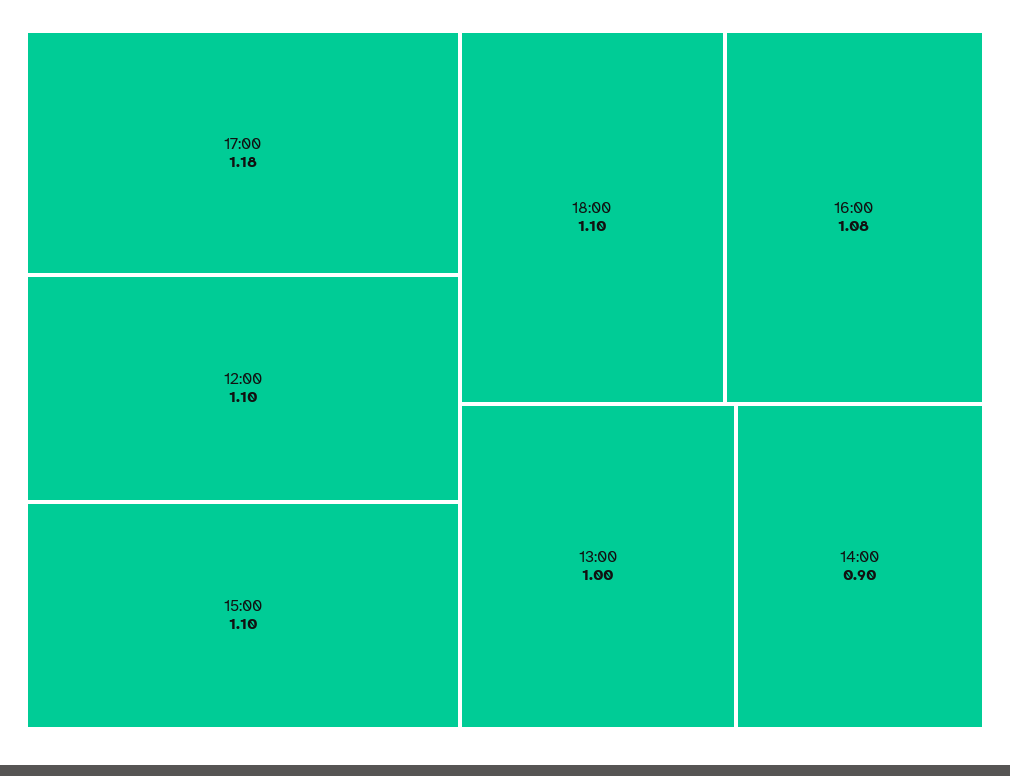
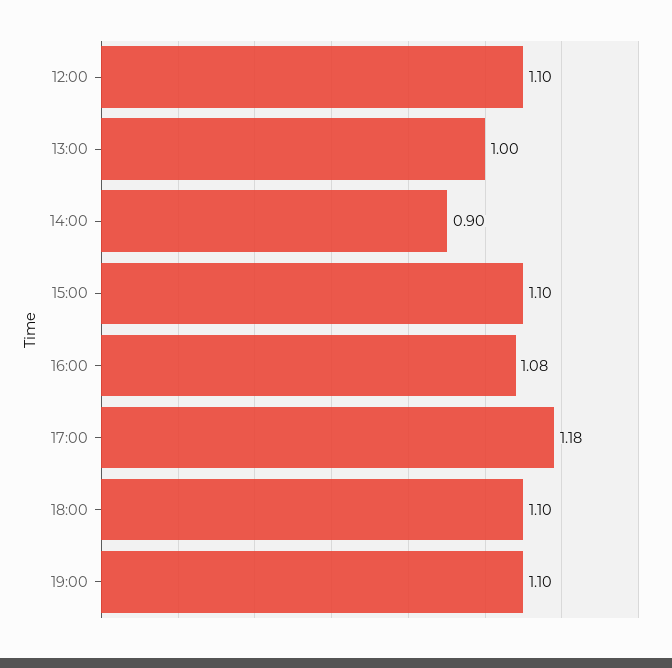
19:00: none -> 1.1

